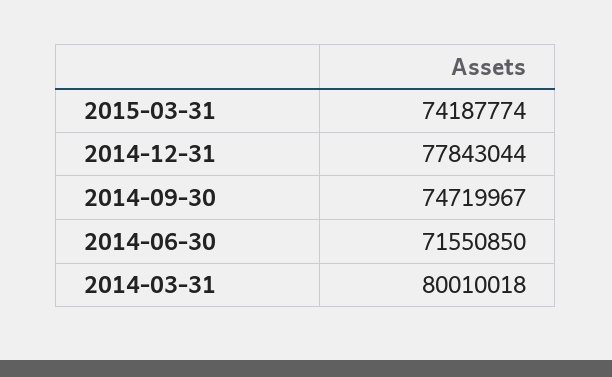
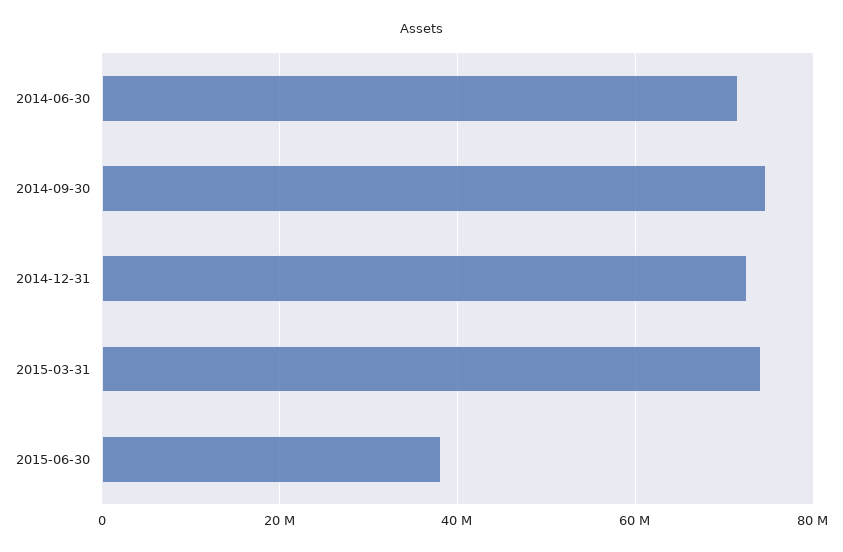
2014-12-31: 77843044 -> 72000000
2014-03-31: 80010018 -> none
2015-06-30: none -> 38000000

